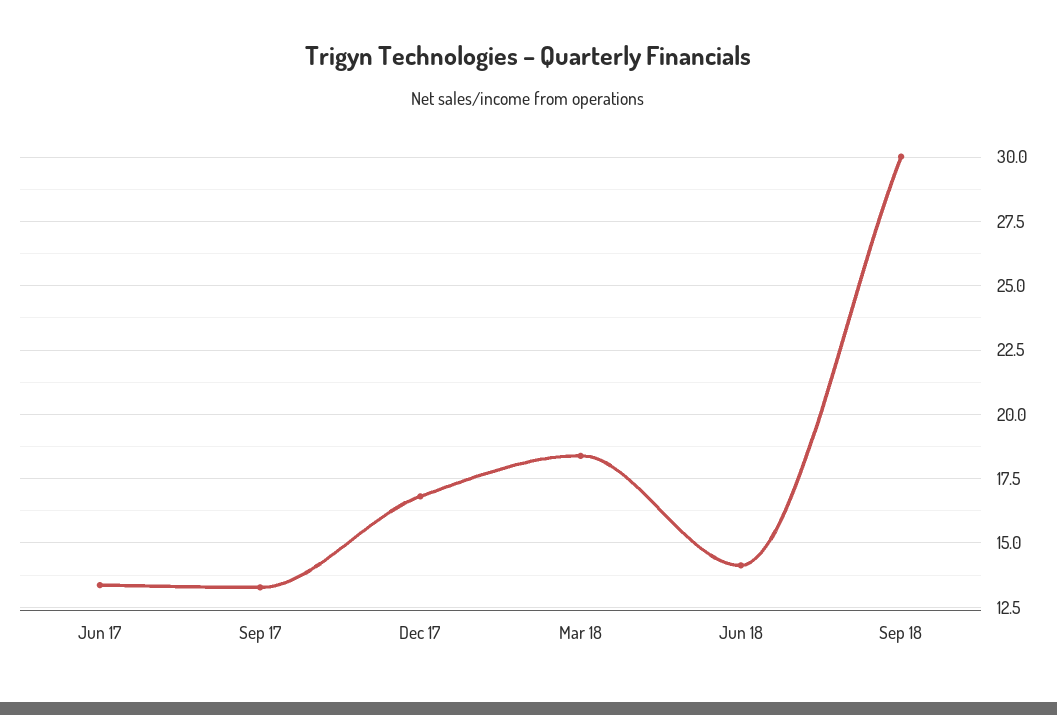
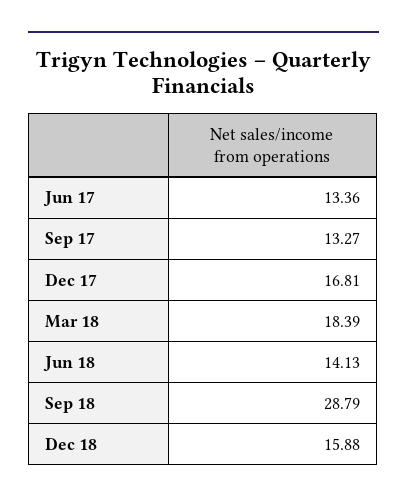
Sep 18: 30 -> 28.79
Dec 18: none -> 15.88

